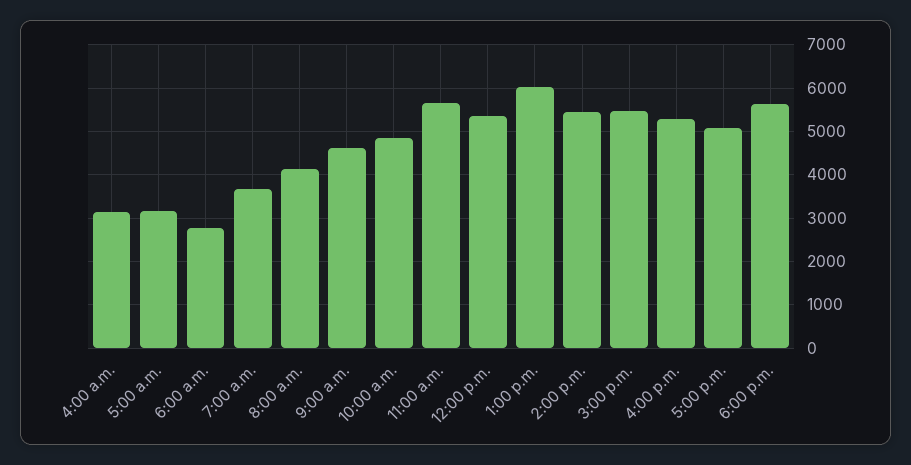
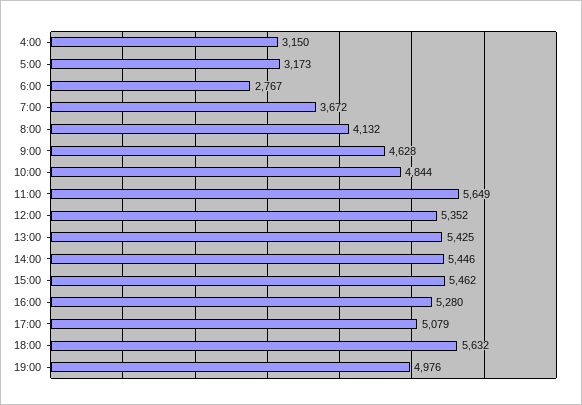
1:00 p.m.: 6000 -> 5425
19:00: none -> 4976

